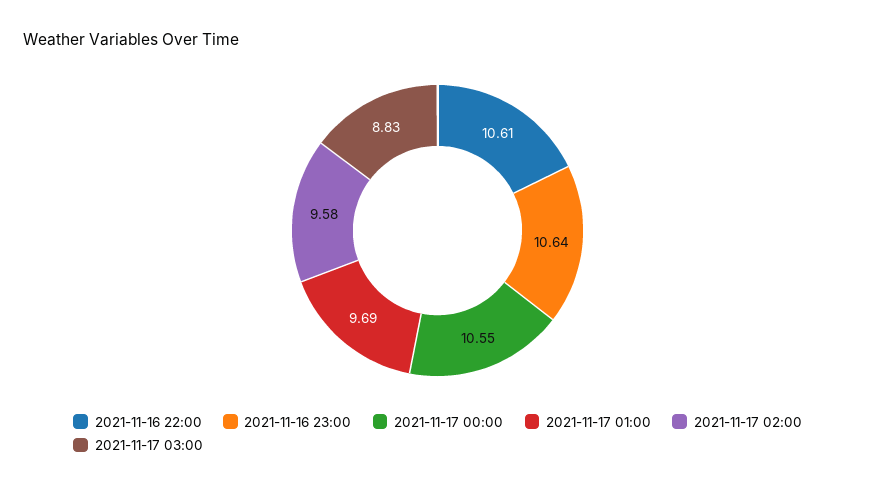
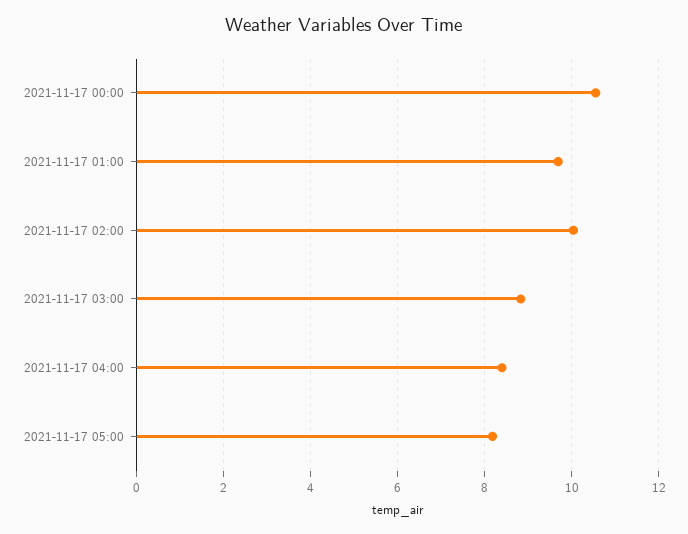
2021-11-16 22:00: 10.61 -> none
2021-11-16 23:00: 10.64 -> none
2021-11-17 02:00: 9.58 -> 10
2021-11-17 04:00: none -> 8.4
2021-11-17 05:00: none -> 8.2

